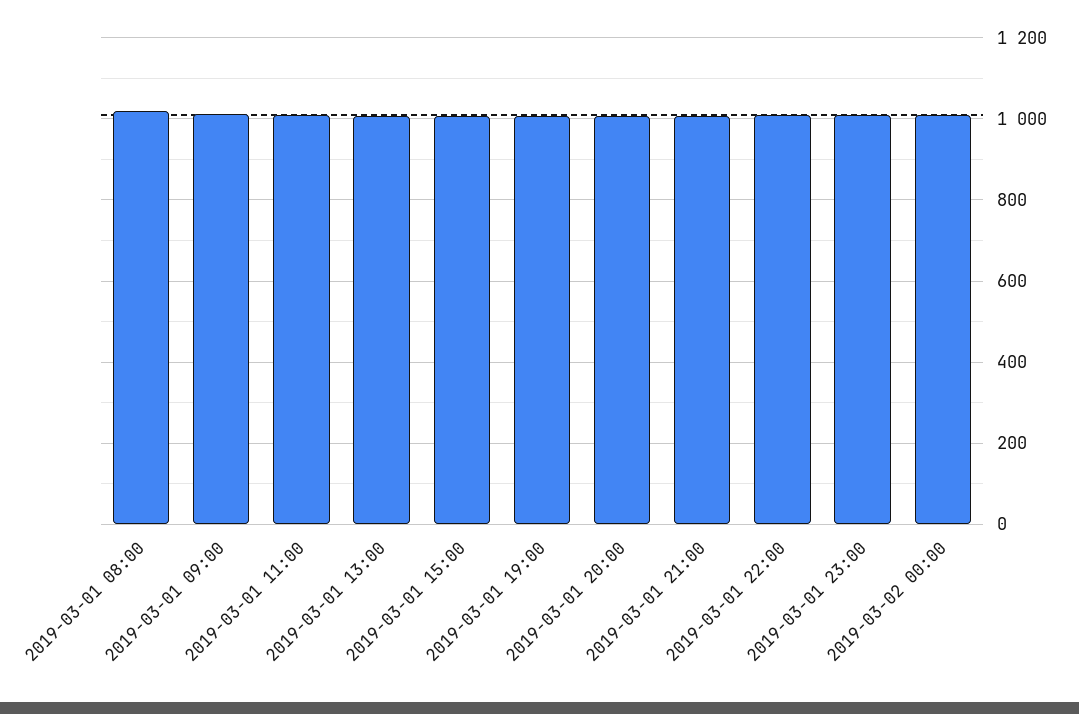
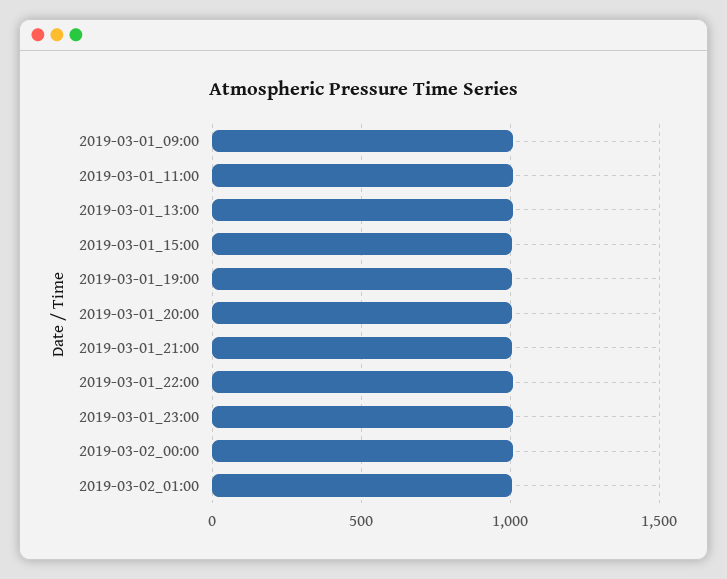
2019-03-01 08:00: 1020 -> none
2019-03-02_01:00: none -> 1000

